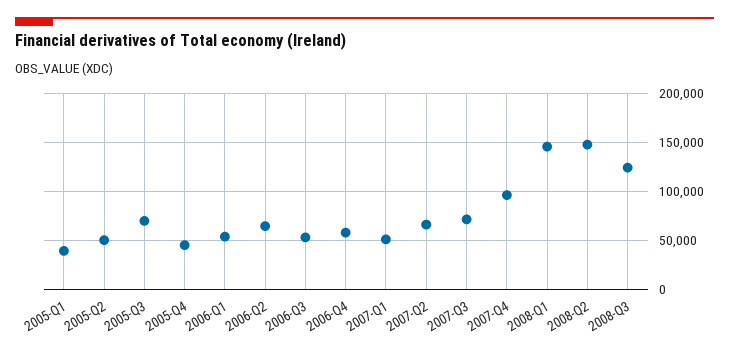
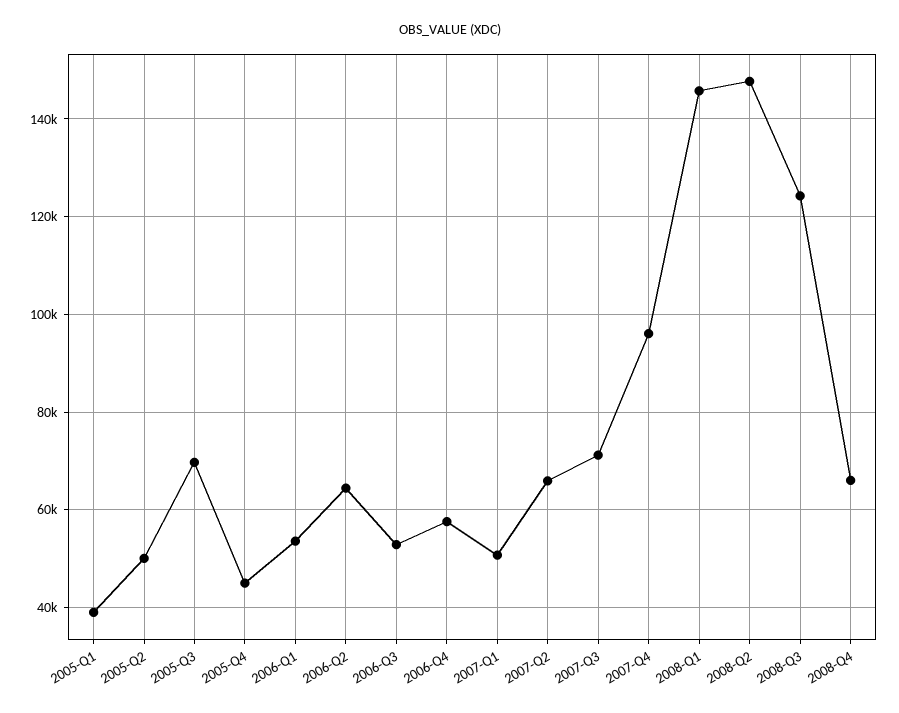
2008-Q4: none -> 66000

